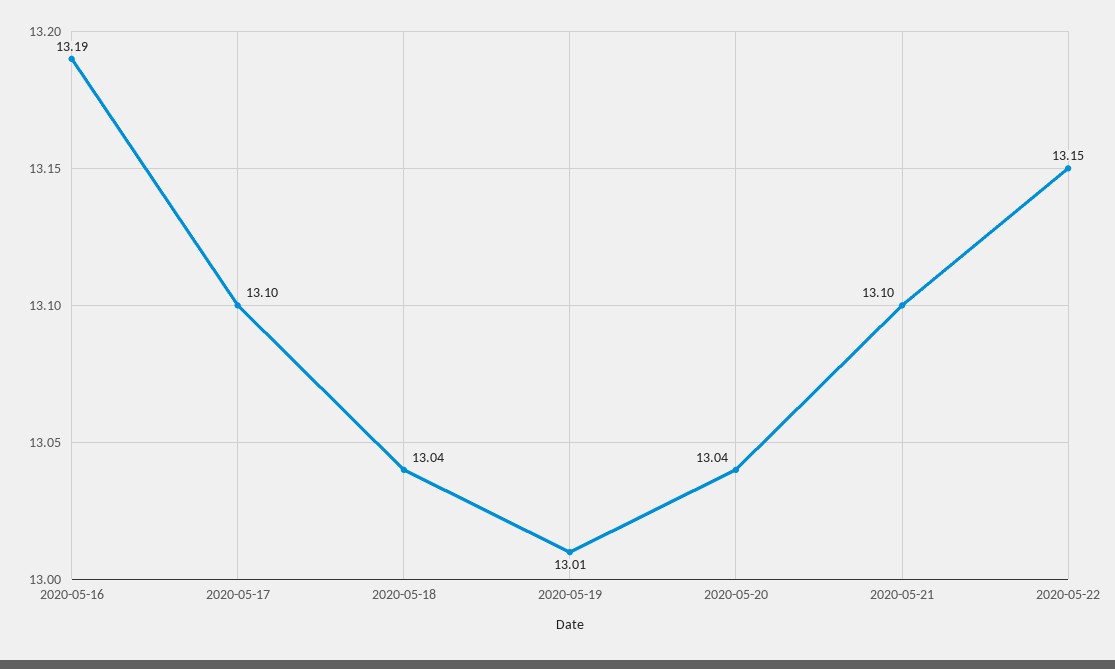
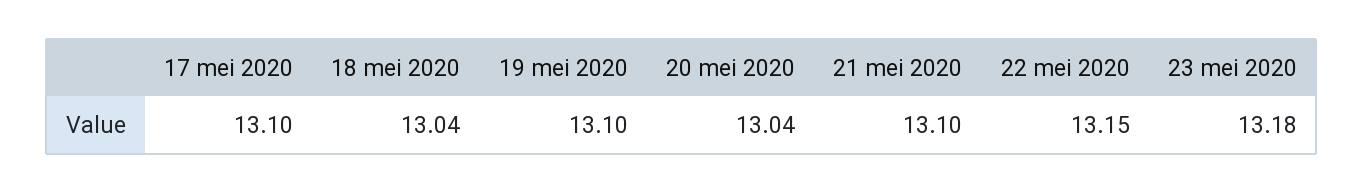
2020-05-16: 13.19 -> none
2020-05-19: 13.01 -> 13.1
23 mei 2020: none -> 13.18

